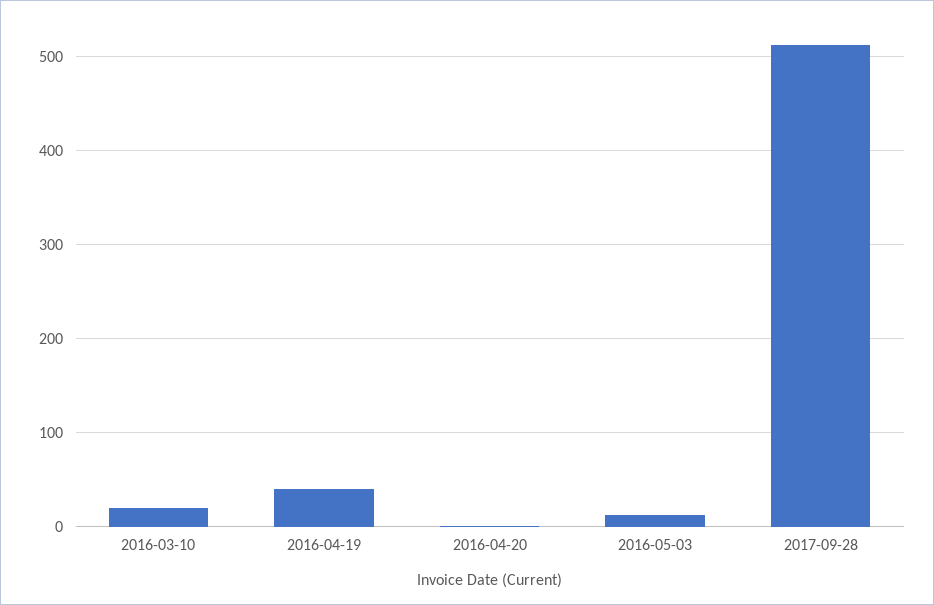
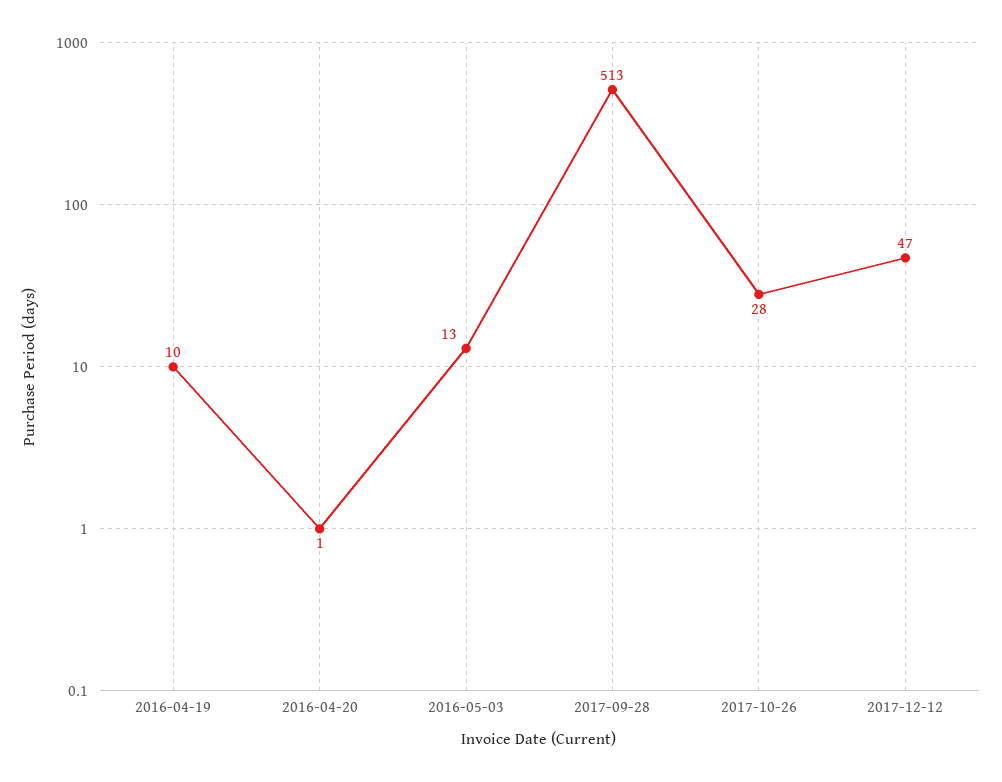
2016-03-10: 20 -> none
2016-04-19: 40 -> 10
2017-10-26: none -> 28
2017-12-12: none -> 47

